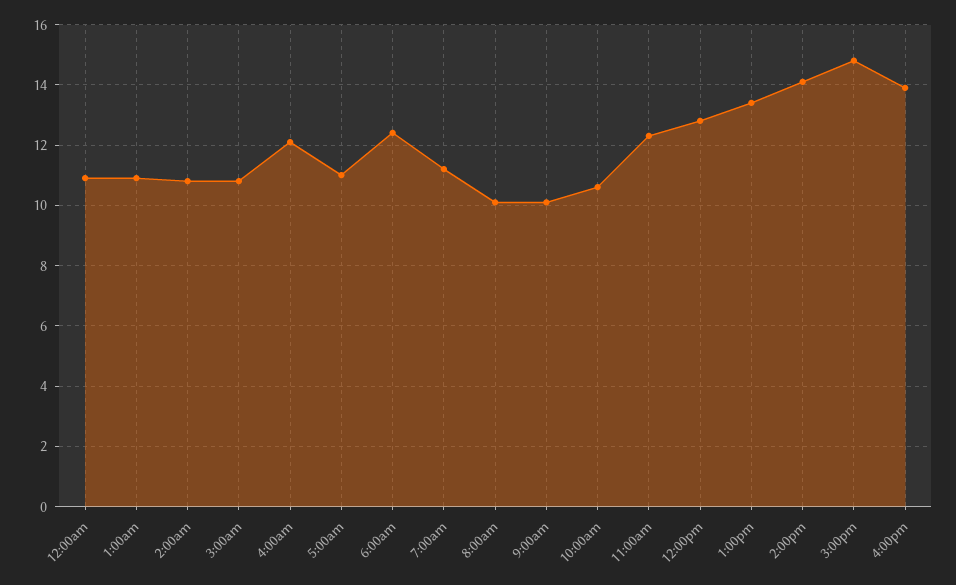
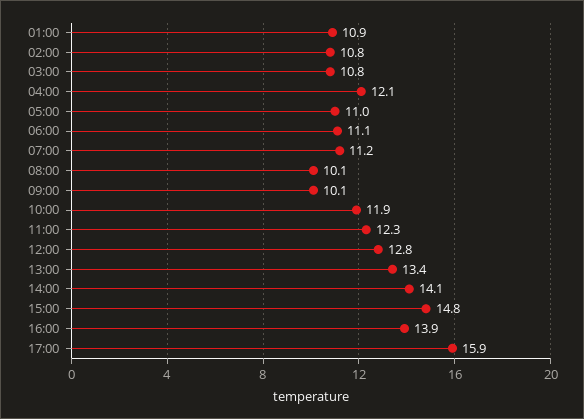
12:00am: 11 -> none
6:00am: 12.5 -> 11.1
10:00am: 10.5 -> 11.9
17:00: none -> 15.9

